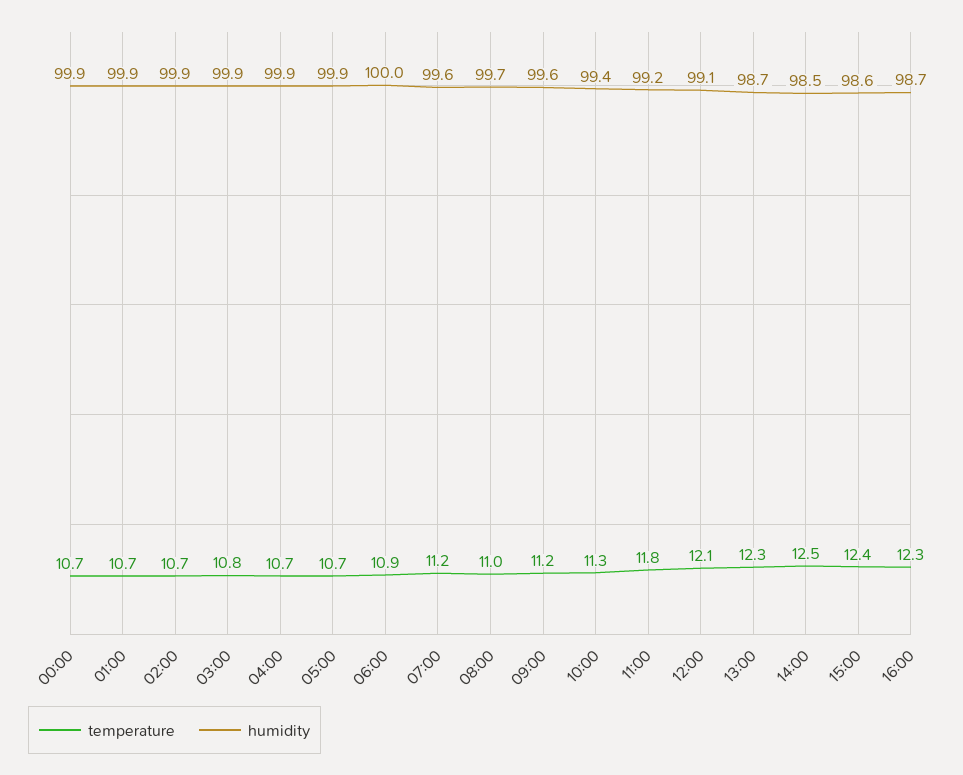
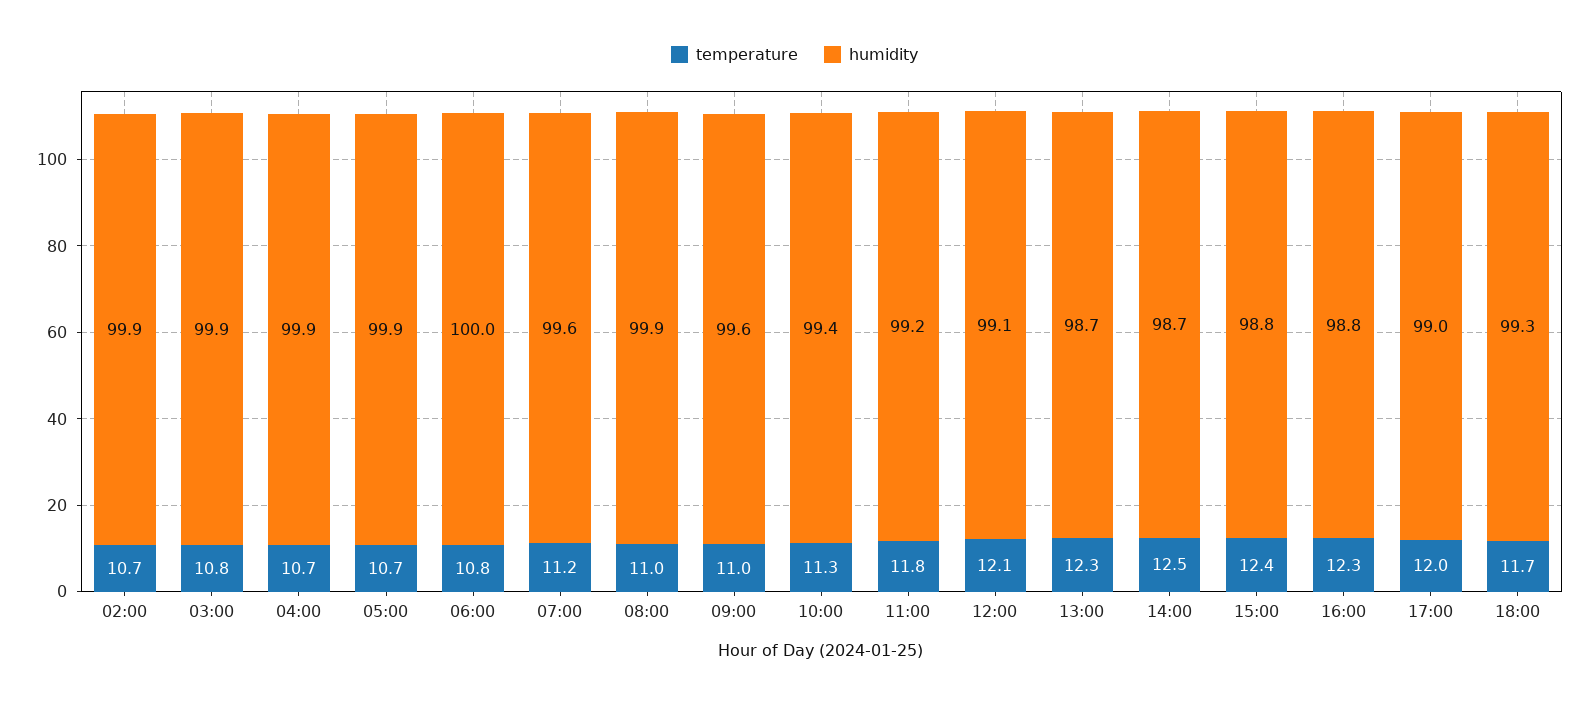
temperature, 00:00: 10.7 -> none
humidity, 00:00: 99.9 -> none
temperature, 01:00: 10.7 -> none
humidity, 01:00: 99.9 -> none
temperature, 06:00: 10.9 -> 10.8
humidity, 08:00: 99.7 -> 99.9
temperature, 09:00: 11.2 -> 11
humidity, 14:00: 98.5 -> 98.7
humidity, 15:00: 98.6 -> 98.8
humidity, 16:00: 98.7 -> 98.8
temperature, 17:00: none -> 12
humidity, 17:00: none -> 99
temperature, 18:00: none -> 11.7
humidity, 18:00: none -> 99.3

